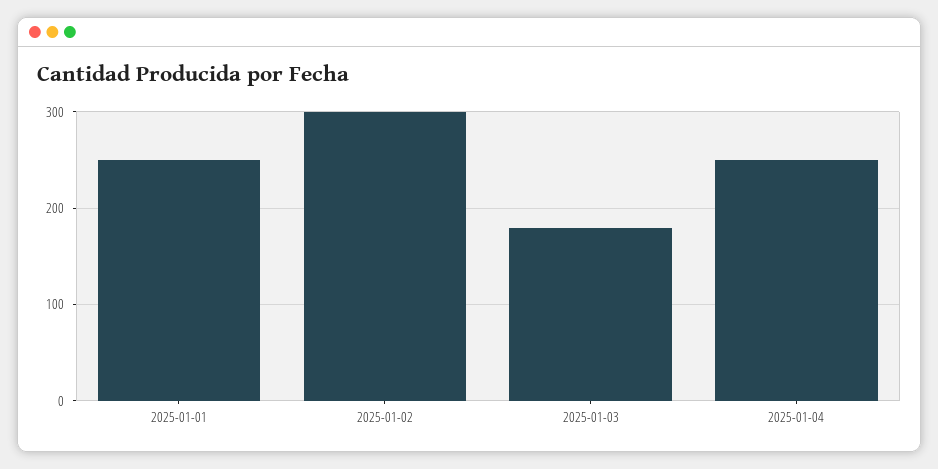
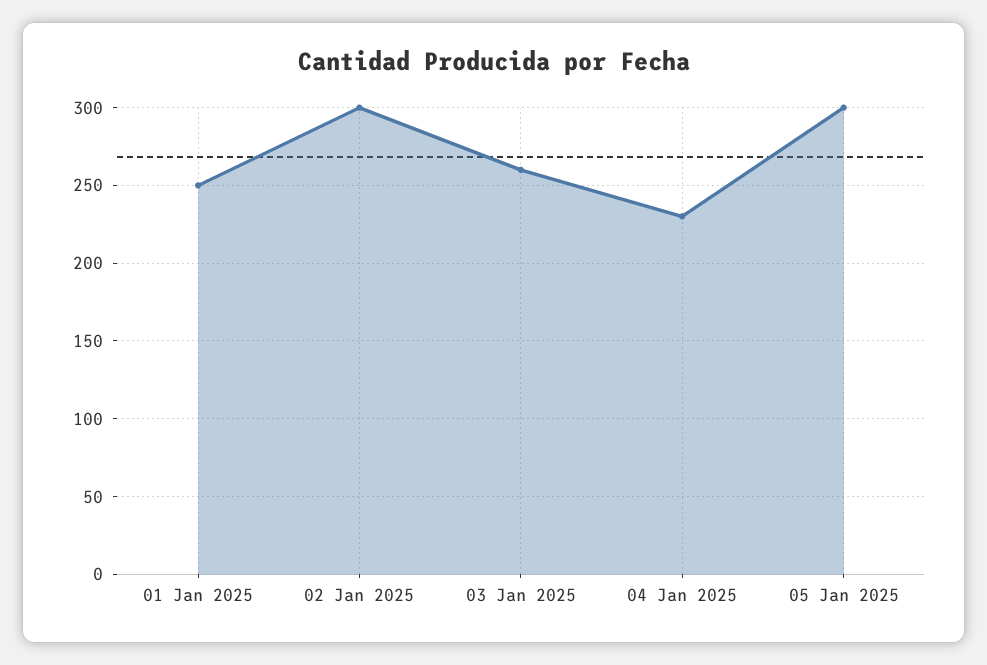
2025-01-03: 180 -> 260
2025-01-04: 250 -> 230
05 Jan 2025: none -> 300

